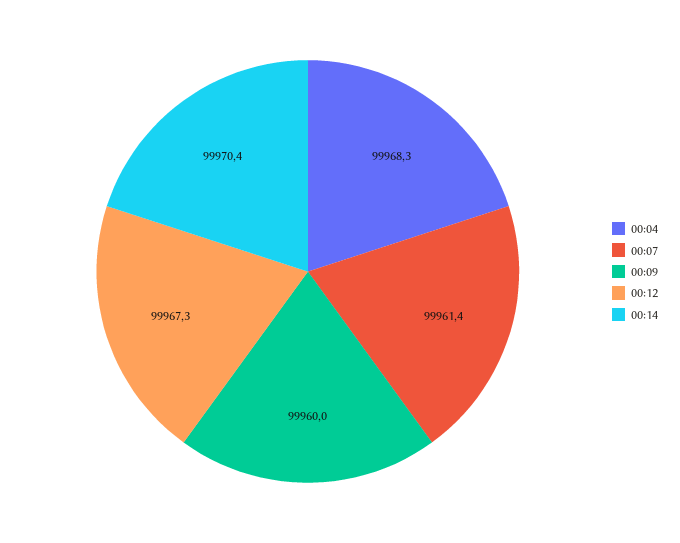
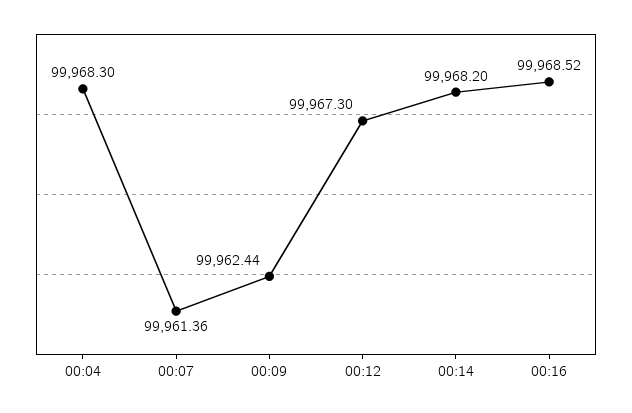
00:09: 99960 -> 99962.44
00:14: 99970.4 -> 99968.2
00:16: none -> 99968.52

